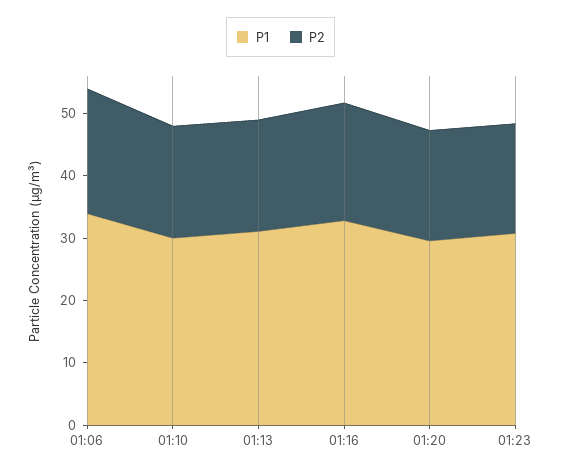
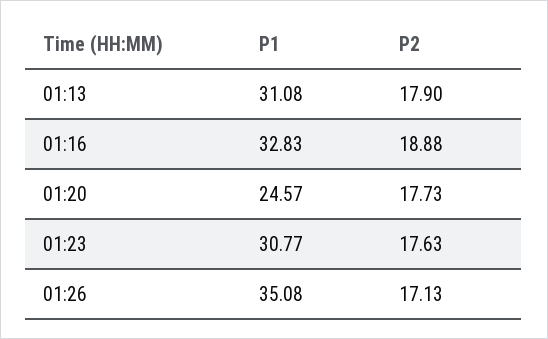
P1, 01:06: 34 -> none
P2, 01:06: 20 -> none
P1, 01:10: 30 -> none
P2, 01:10: 18 -> none
P1, 01:20: 30 -> 24.57
P1, 01:26: none -> 35.08
P2, 01:26: none -> 17.13

